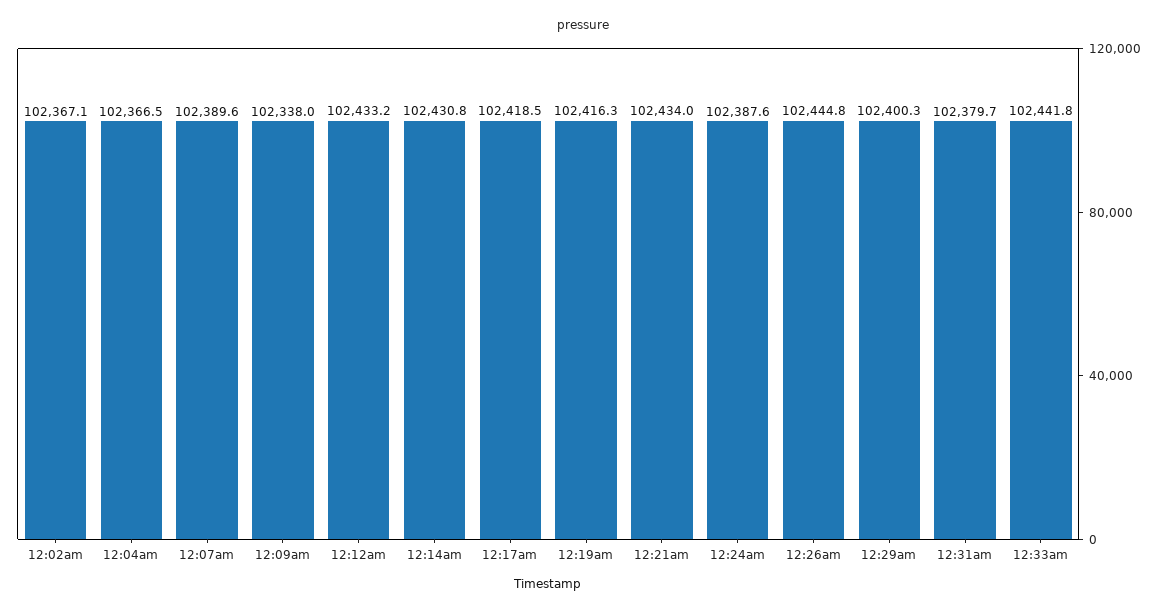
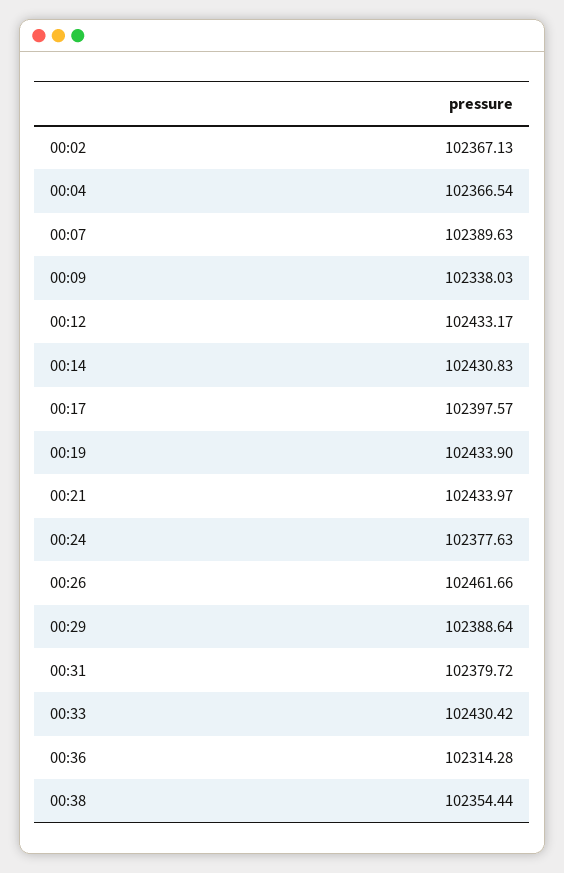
12:17am: 102418.5 -> 102397.57
12:19am: 102416.3 -> 102433.9
12:24am: 102387.6 -> 102377.63
12:26am: 102444.8 -> 102461.66
12:29am: 102400.3 -> 102388.64
12:33am: 102441.8 -> 102430.42
00:36: none -> 102314.28
00:38: none -> 102354.44

